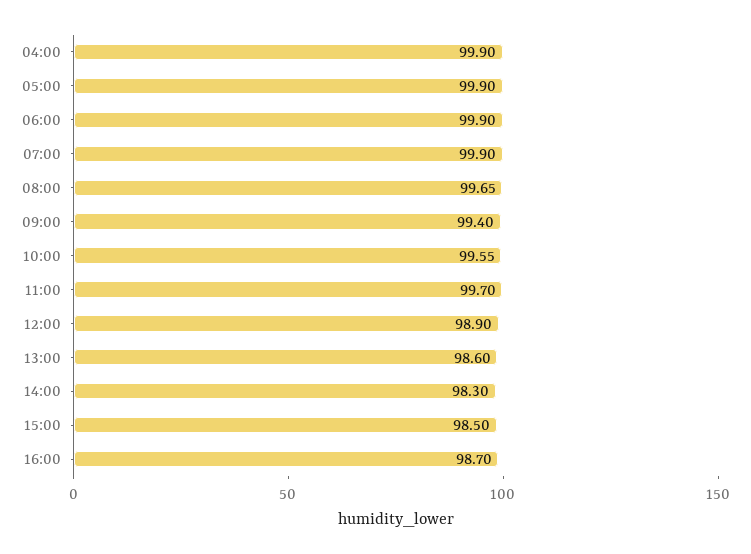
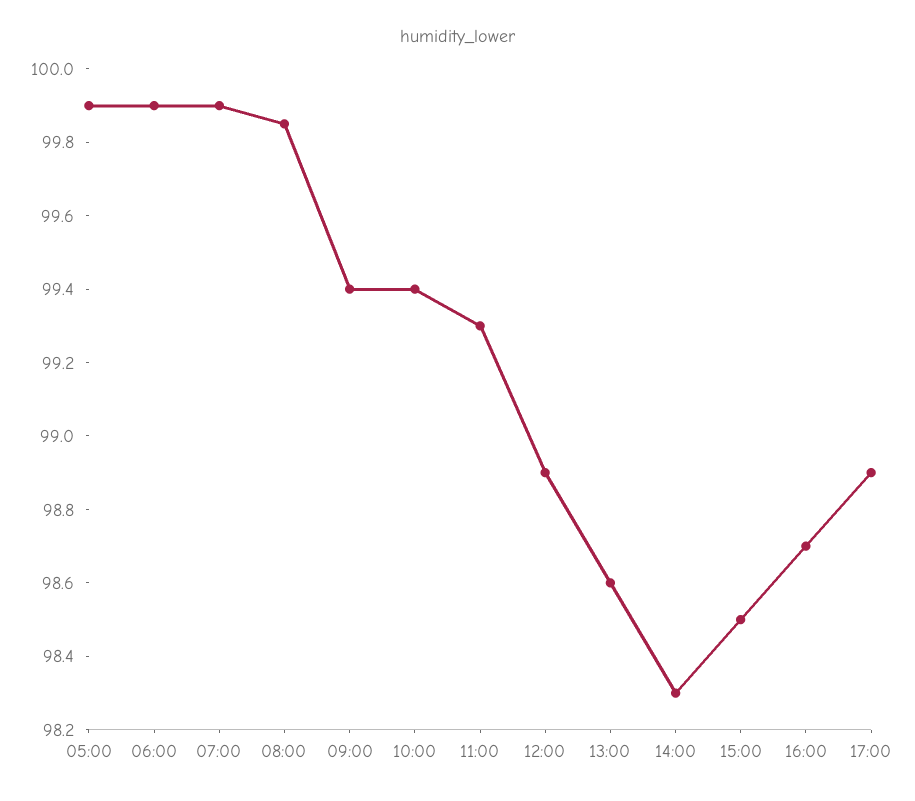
04:00: 99.9 -> none
08:00: 99.65 -> 99.85
10:00: 99.55 -> 99.4
11:00: 99.7 -> 99.3
17:00: none -> 98.9

